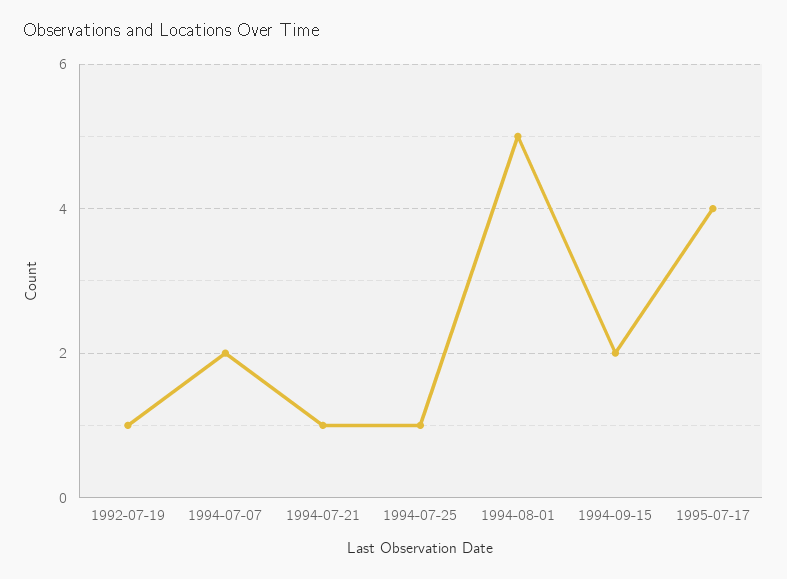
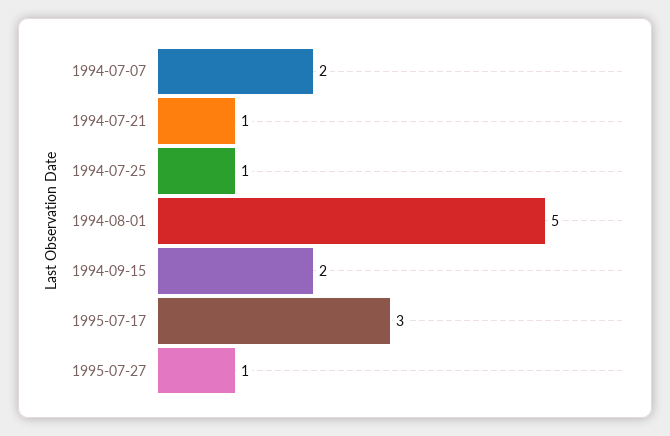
1992-07-19: 1 -> none
1995-07-17: 4 -> 3
1995-07-27: none -> 1

